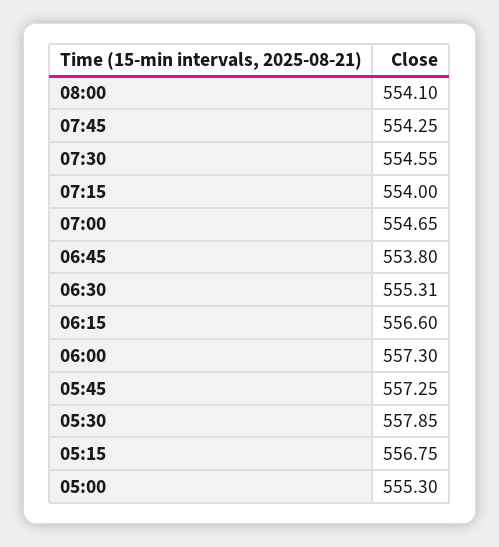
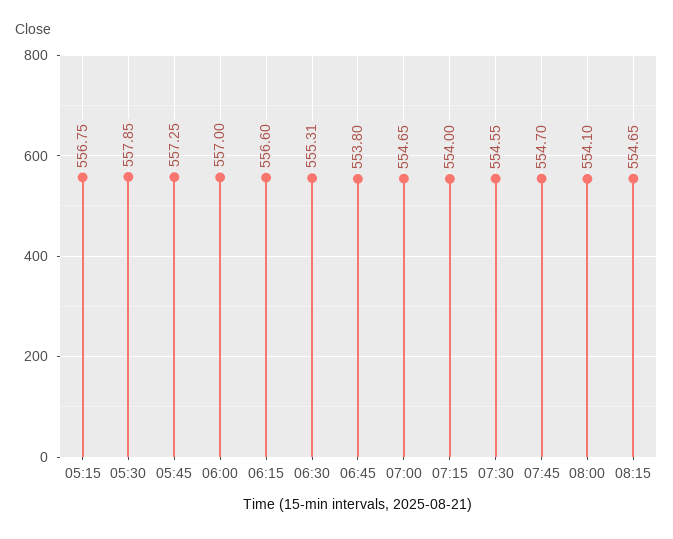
07:45: 554.25 -> 554.7
06:00: 557.3 -> 557
05:00: 555.3 -> none
08:15: none -> 554.65

